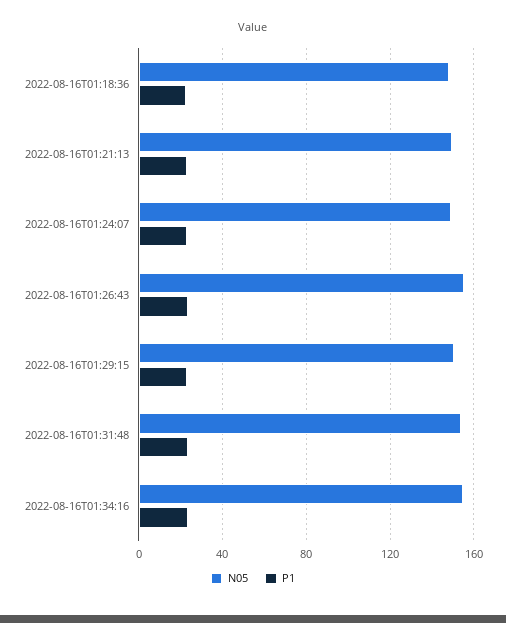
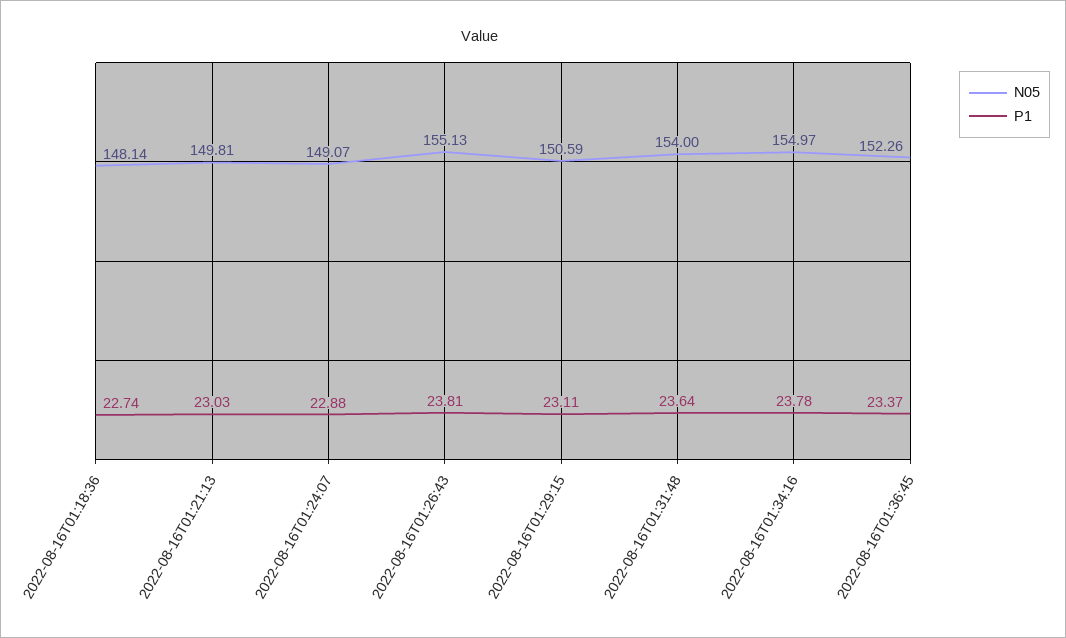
N05, 2022-08-16T01:36:45: none -> 152.26
P1, 2022-08-16T01:36:45: none -> 23.37

